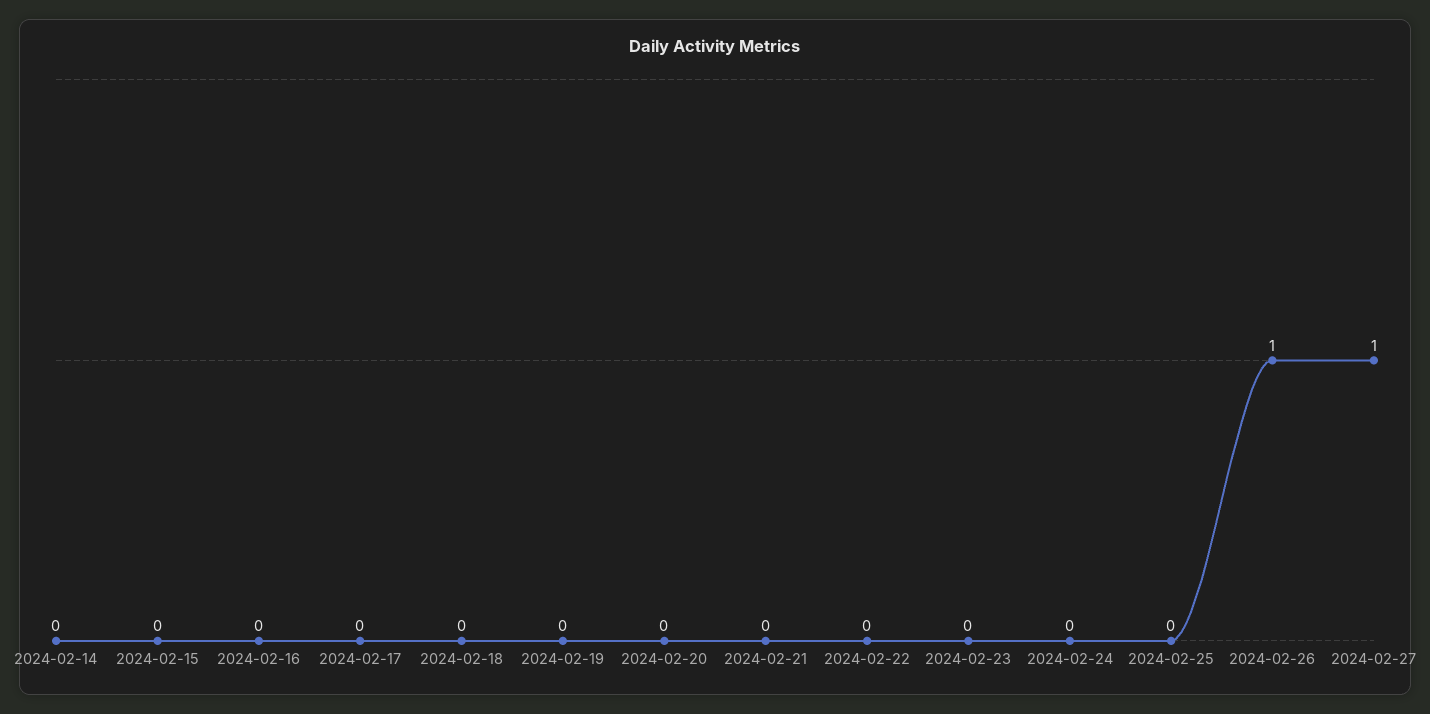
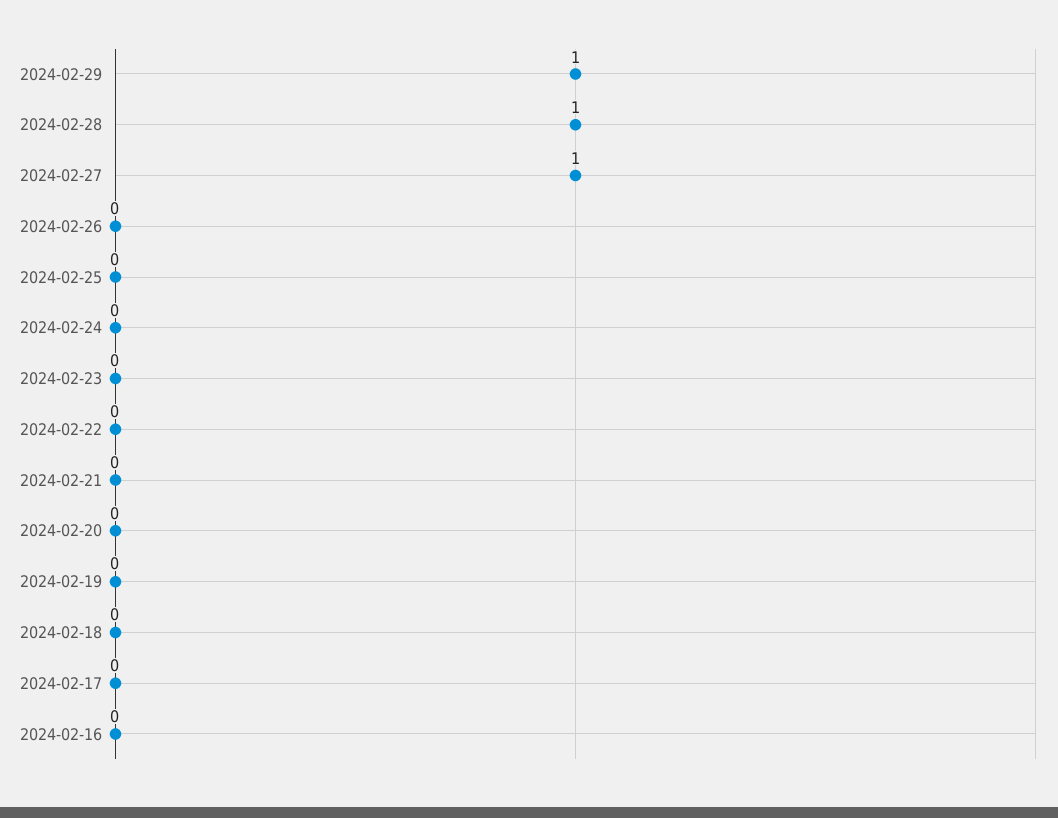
2024-02-14: 0 -> none
2024-02-15: 0 -> none
2024-02-26: 1 -> 0
2024-02-29: none -> 1
2024-02-28: none -> 1

